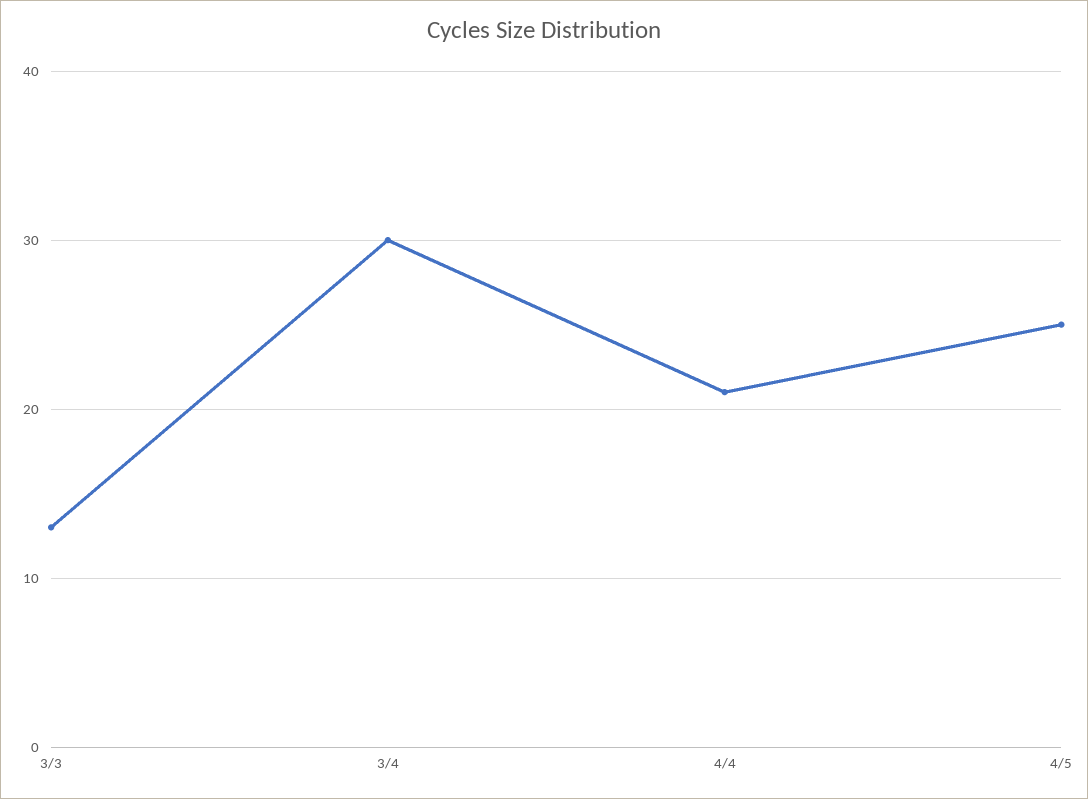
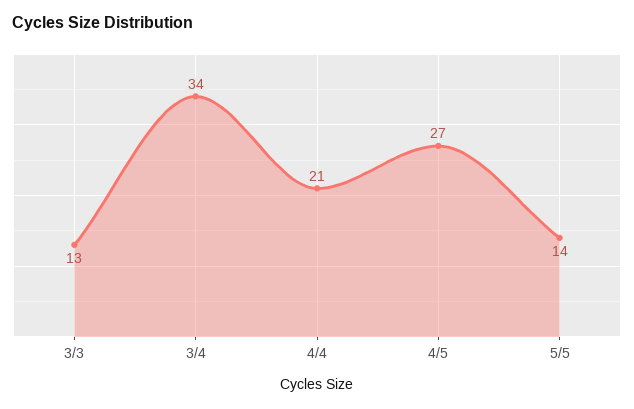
3/4: 30 -> 34
4/5: 25 -> 27
5/5: none -> 14

